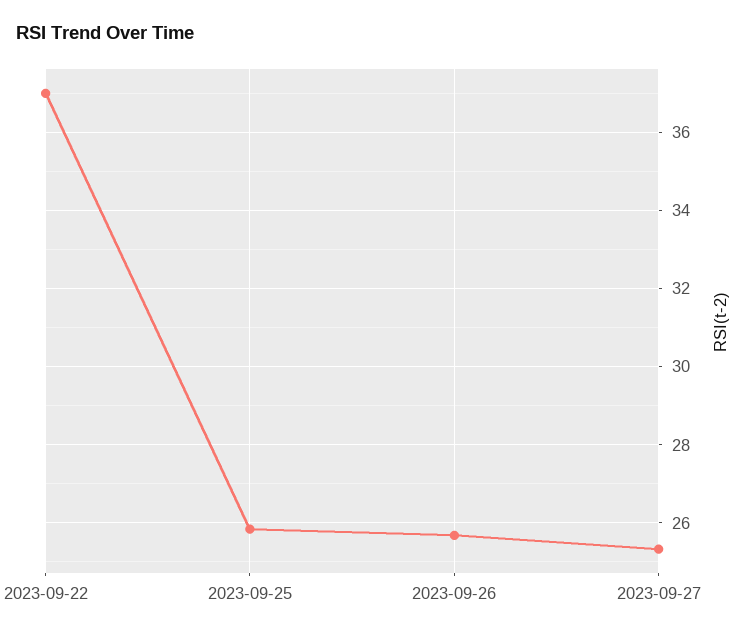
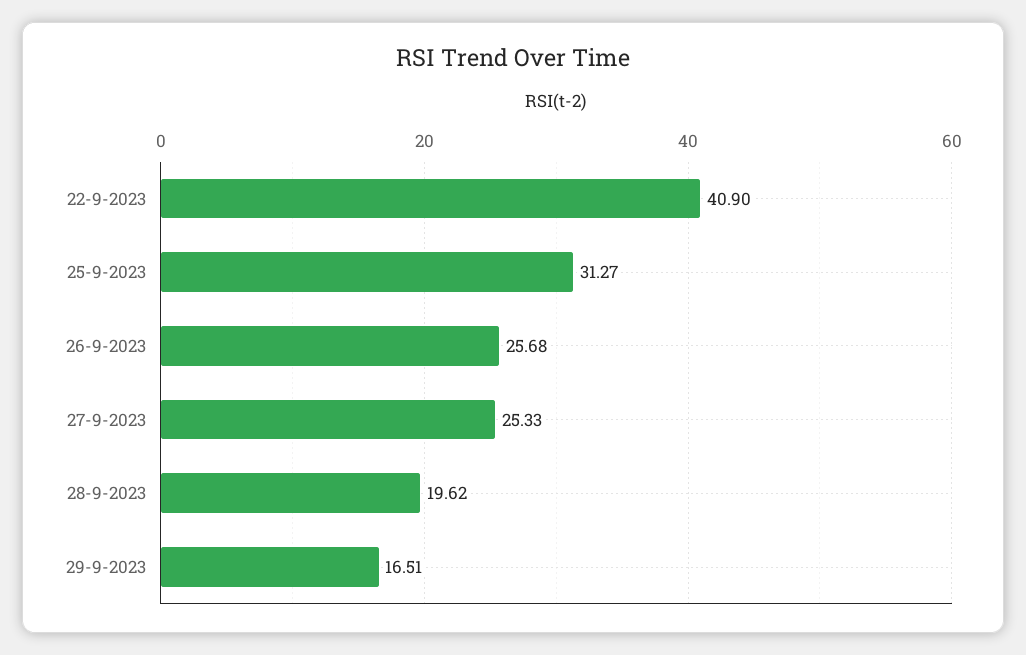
2023-09-22: 37 -> 40.9
2023-09-25: 25.8 -> 31.27
28-9-2023: none -> 19.62
29-9-2023: none -> 16.51

